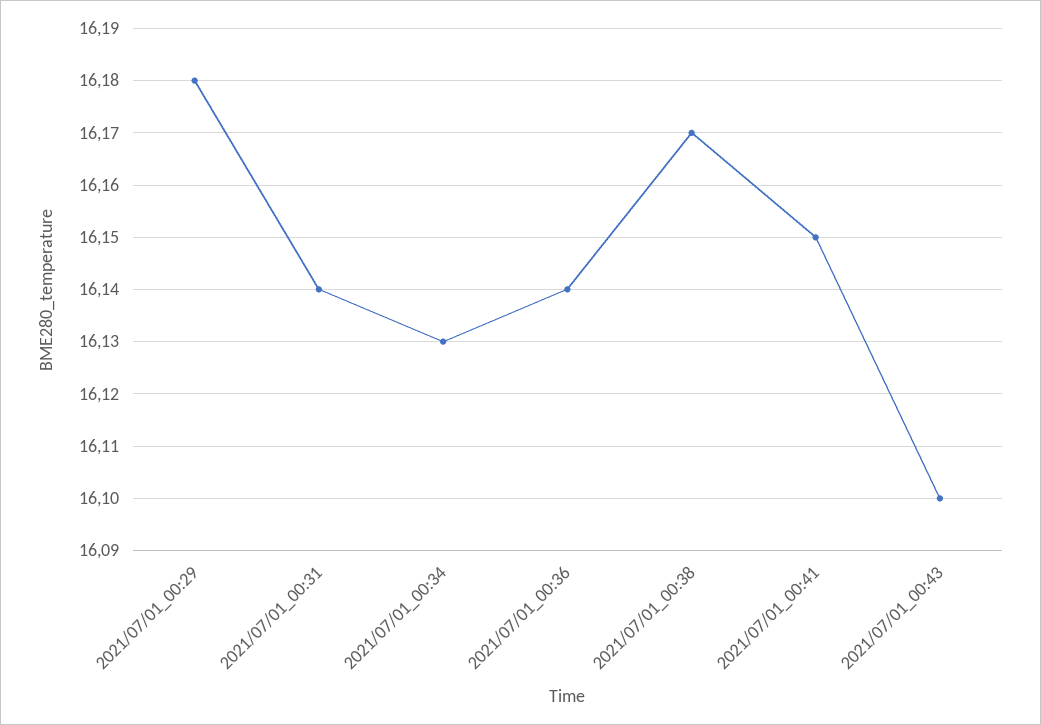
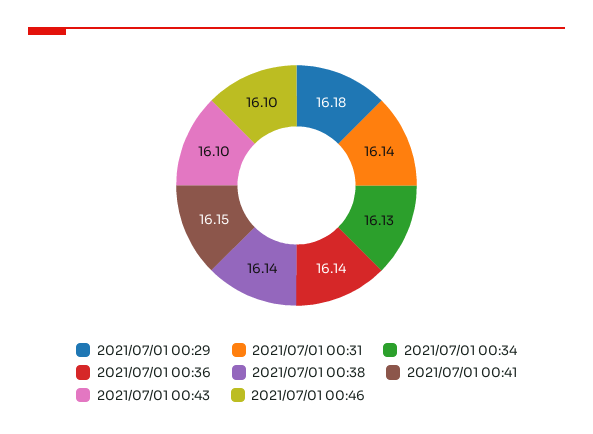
2021/07/01_00:38: 16.17 -> 16.14
2021/07/01 00:46: none -> 16.1

